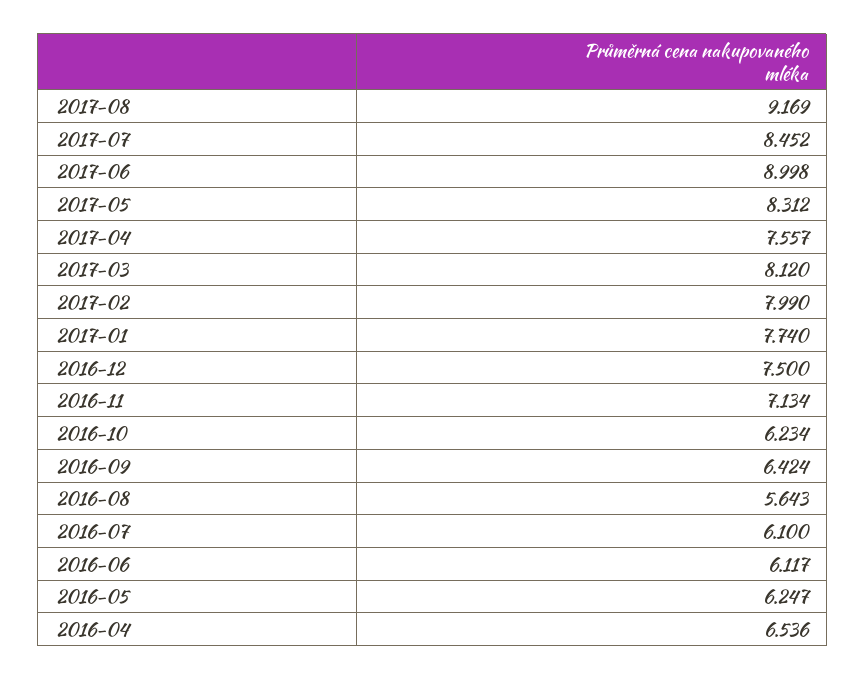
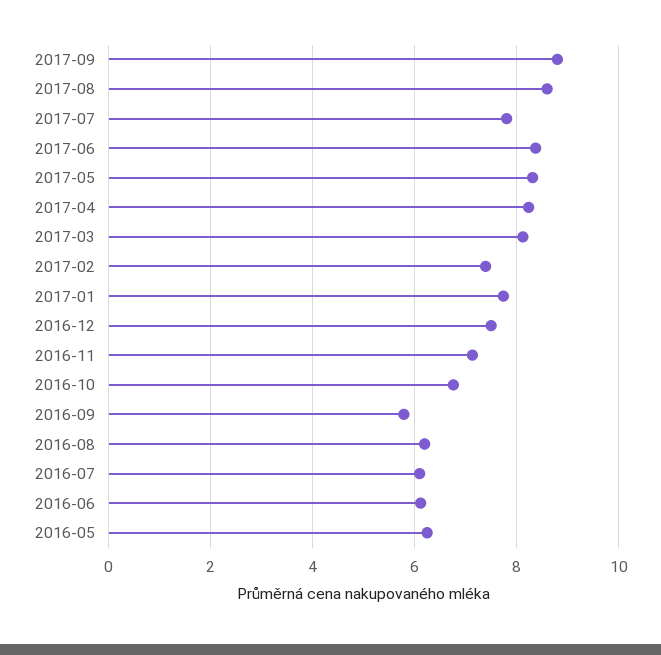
2017-08: 9.169 -> 8.6
2017-07: 8.452 -> 7.8
2017-06: 8.998 -> 8.4
2017-04: 7.557 -> 8.2
2017-02: 7.99 -> 7.4
2016-10: 6.234 -> 6.8
2016-09: 6.424 -> 5.8
2016-08: 5.643 -> 6.2
2016-04: 6.536 -> none
2017-09: none -> 8.8

